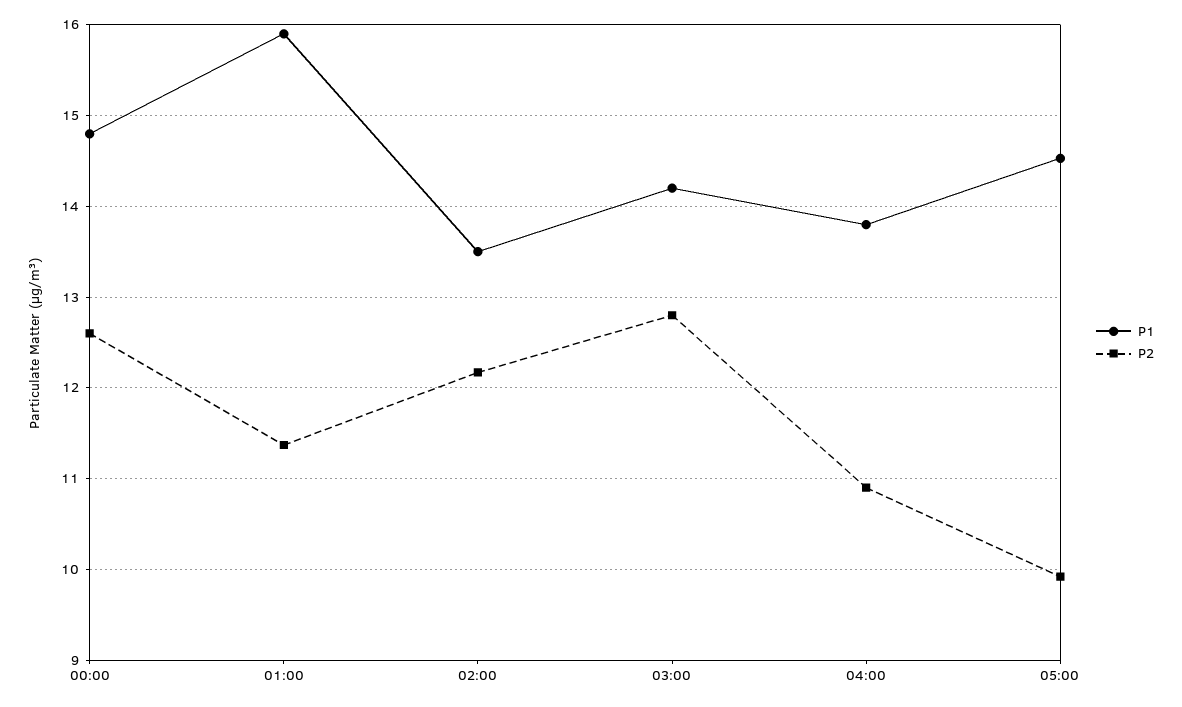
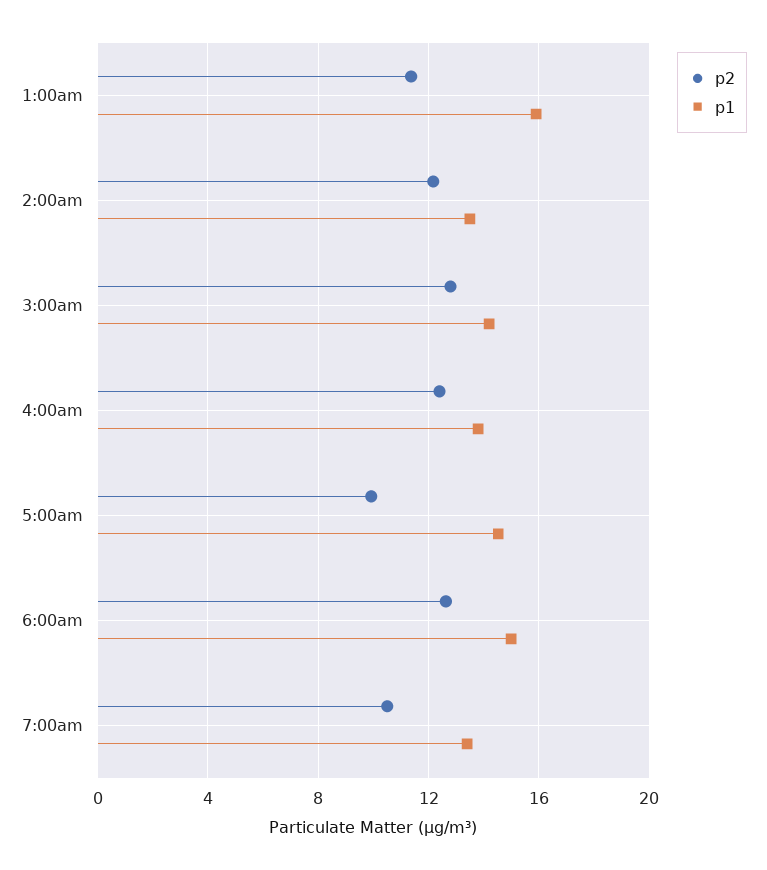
P1, 00:00: 14.8 -> none
P2, 00:00: 12.6 -> none
P2, 04:00: 10.9 -> 12.5
P2, 6:00am: none -> 12.5
P1, 6:00am: none -> 15
P2, 7:00am: none -> 10.5
P1, 7:00am: none -> 13.5

